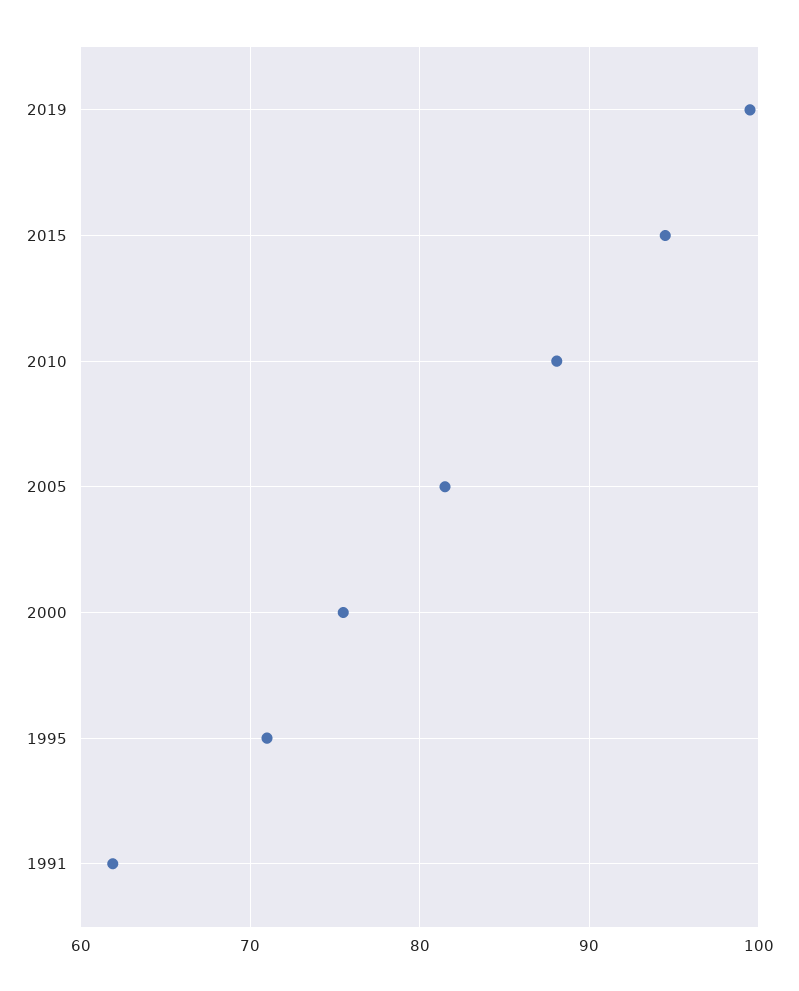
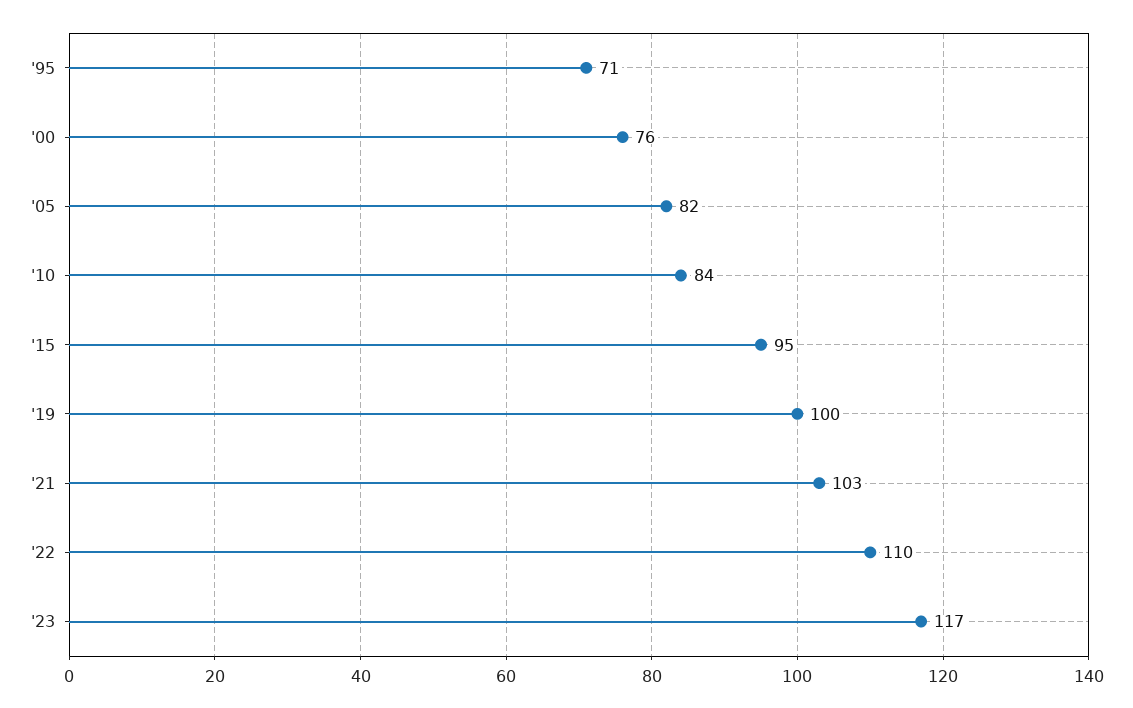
2010: 88 -> 84
1991: 62 -> none
'21: none -> 103
'22: none -> 110
'23: none -> 117

